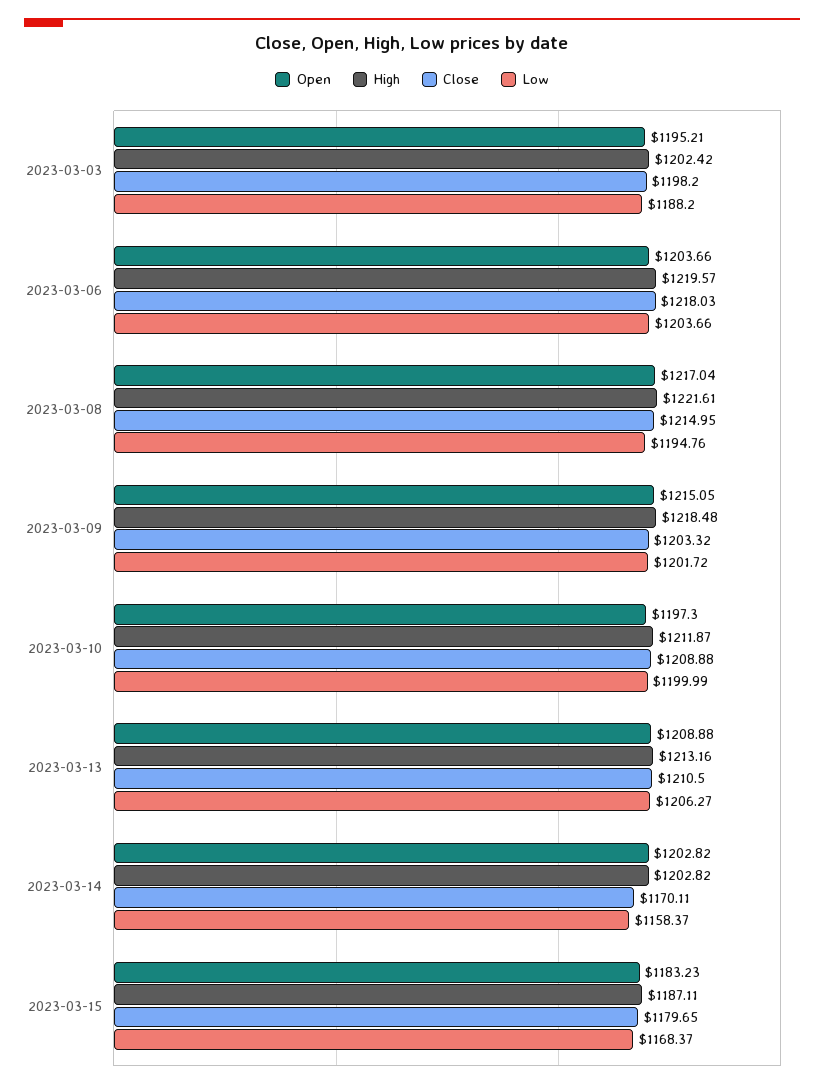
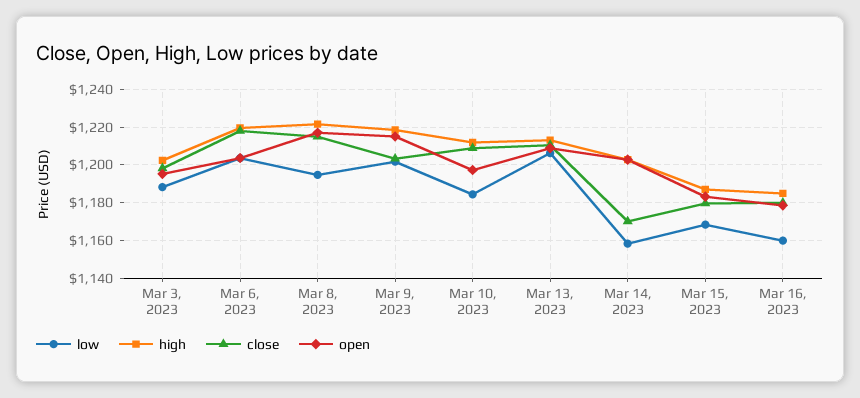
Low, 2023-03-10: 1199.99 -> 1185
Low, Mar 16, 2023: none -> 1160
High, Mar 16, 2023: none -> 1185
Close, Mar 16, 2023: none -> 1180
Open, Mar 16, 2023: none -> 1180

